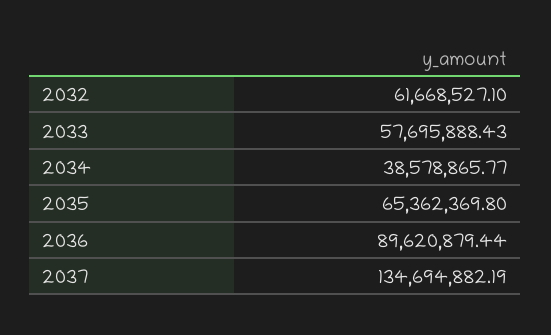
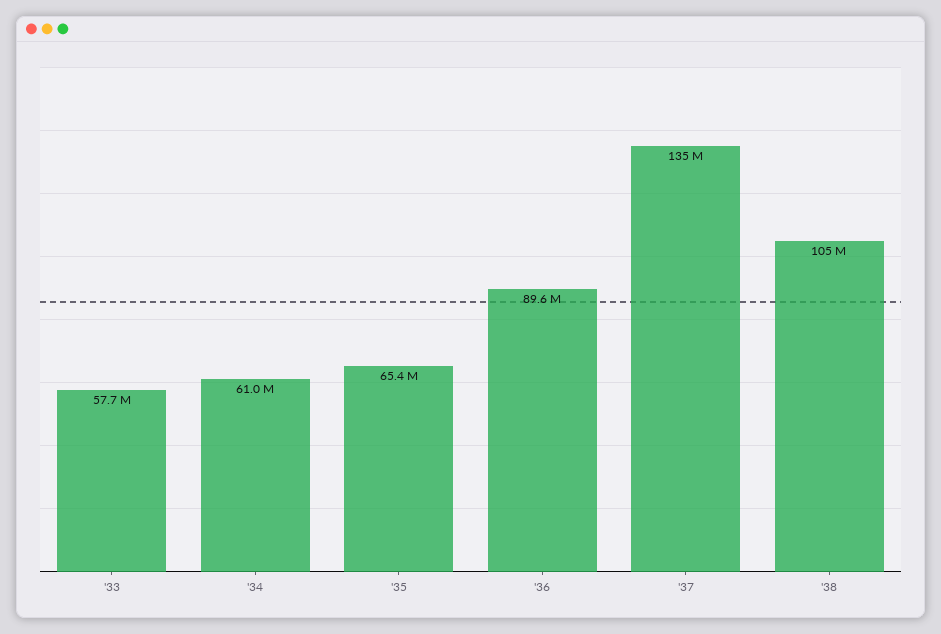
2032: 61668527.1 -> none
2034: 38578865.77 -> 61000000
'38: none -> 105000000

